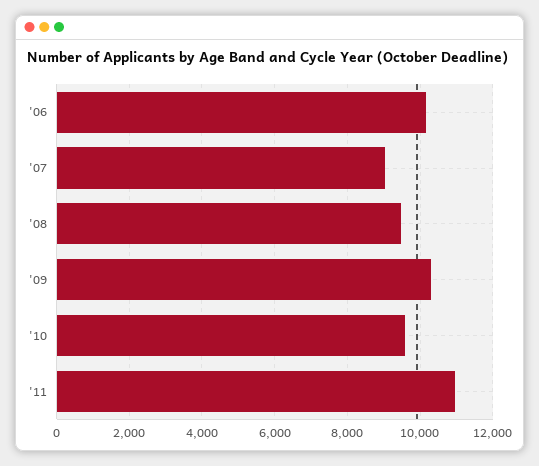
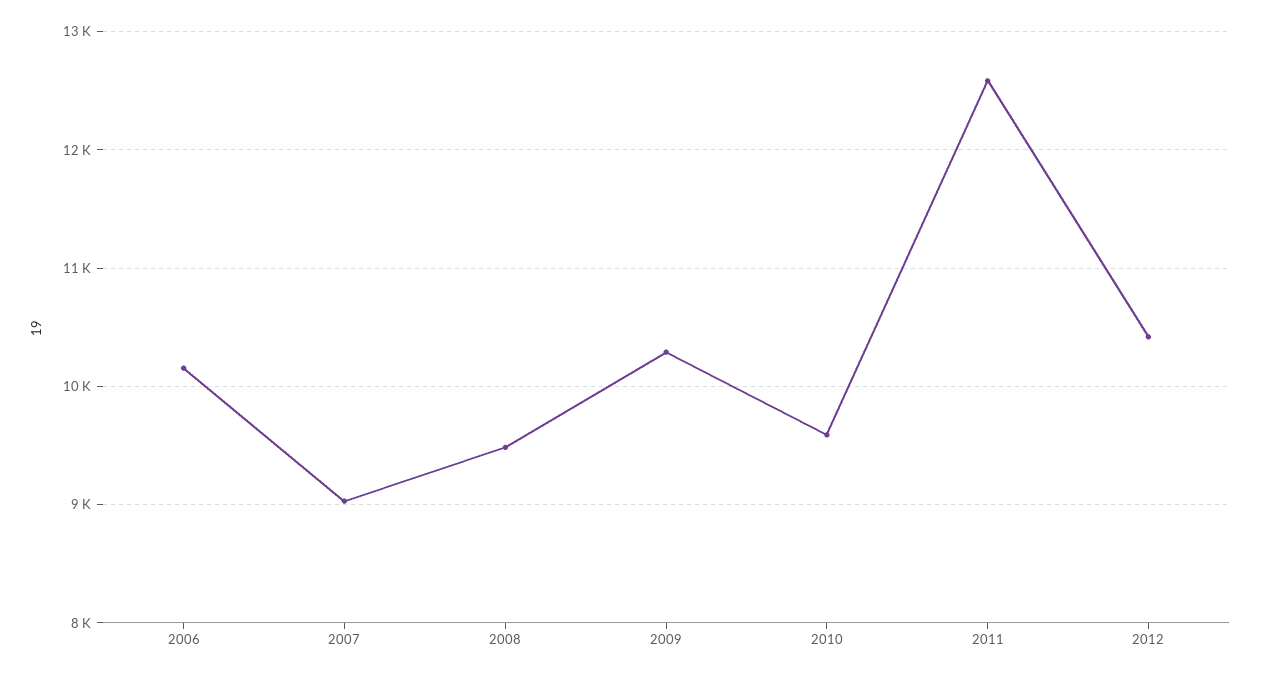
'11: 11000 -> 12600
2012: none -> 10400

